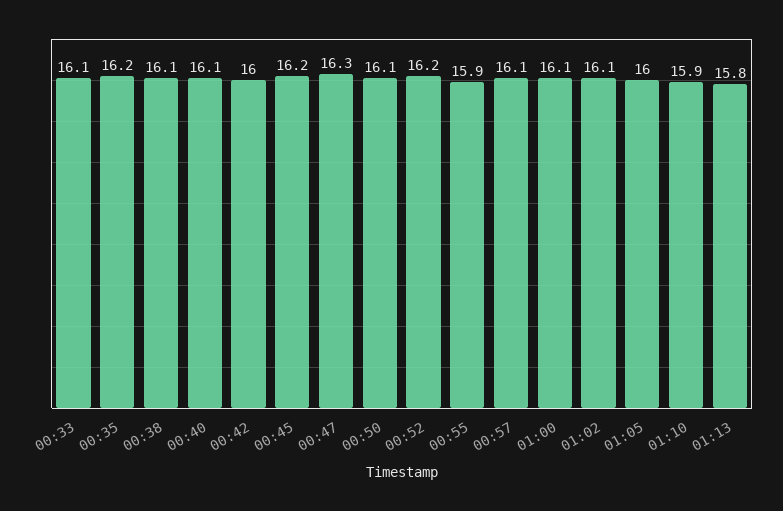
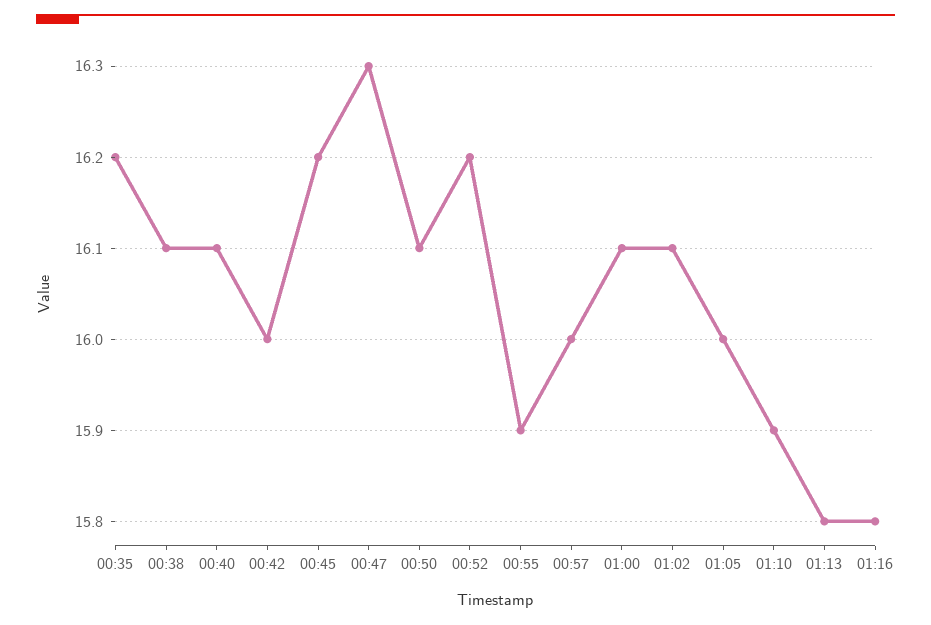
00:33: 16.1 -> none
00:57: 16.1 -> 16
01:16: none -> 15.8

